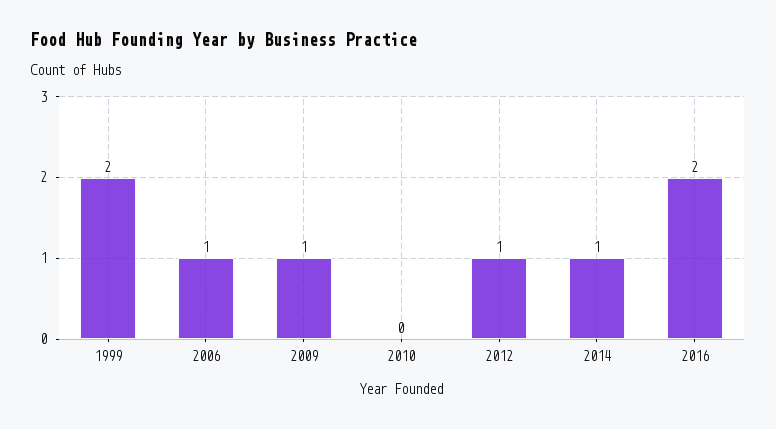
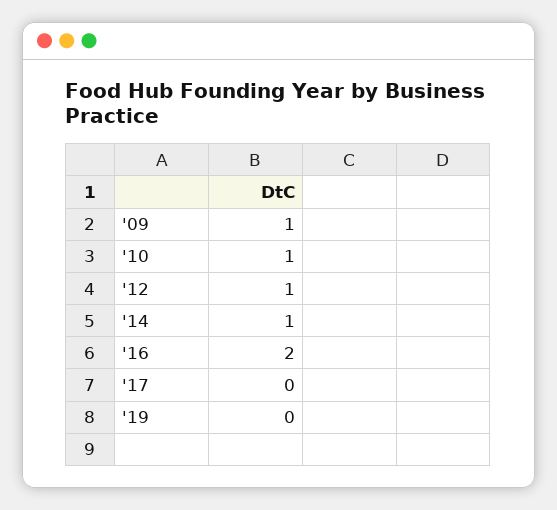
1999: 2 -> none
2006: 1 -> none
2010: 0 -> 1
'17: none -> 0
'19: none -> 0

